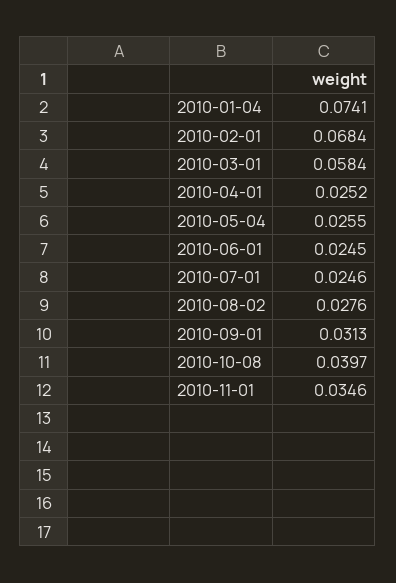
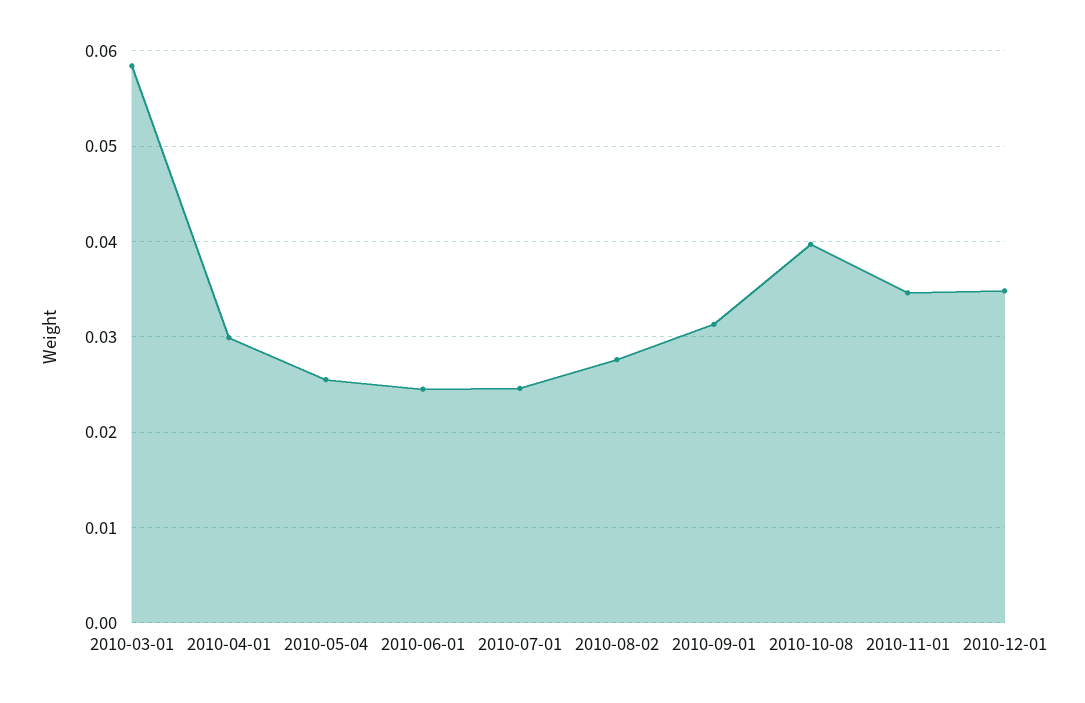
2010-01-04: 0.0741 -> none
2010-02-01: 0.0684 -> none
2010-04-01: 0.0252 -> 0.03
2010-12-01: none -> 0.035

